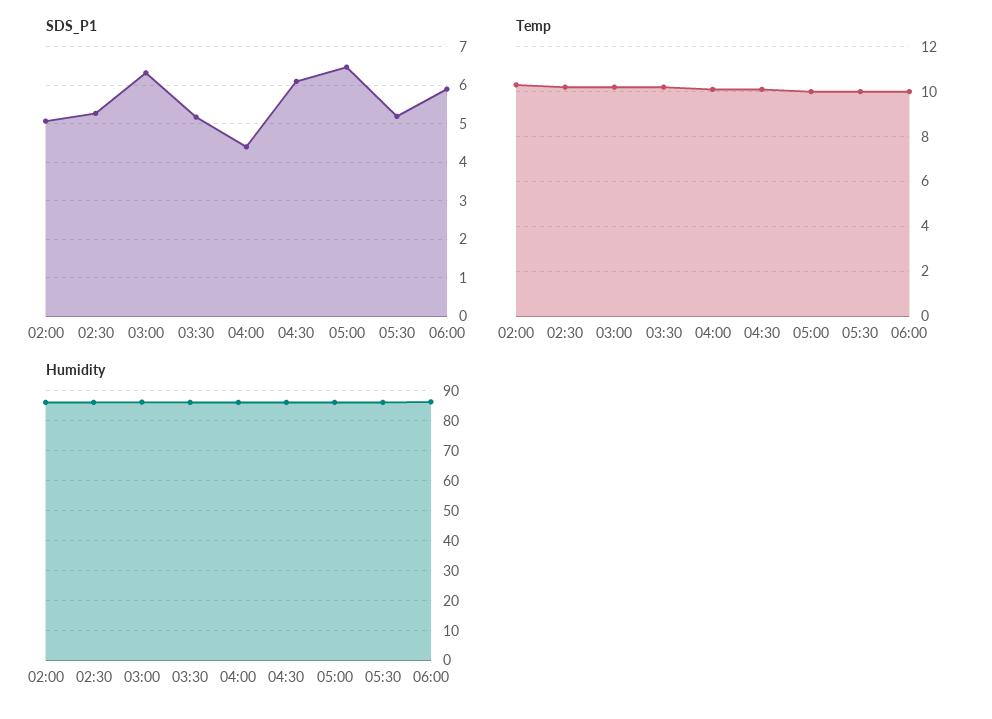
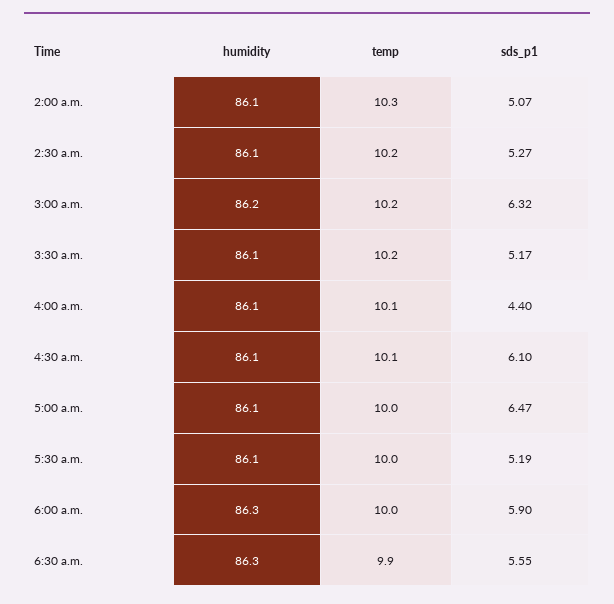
Humidity, 6:30 a.m.: none -> 86.3
Temp, 6:30 a.m.: none -> 9.9
SDS_P1, 6:30 a.m.: none -> 5.55

